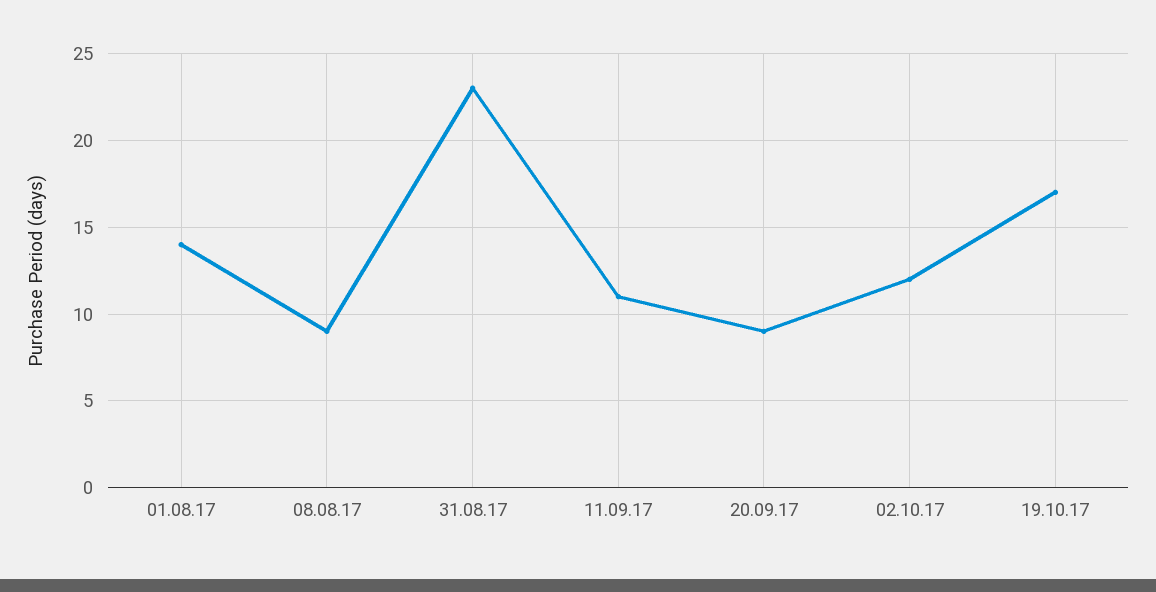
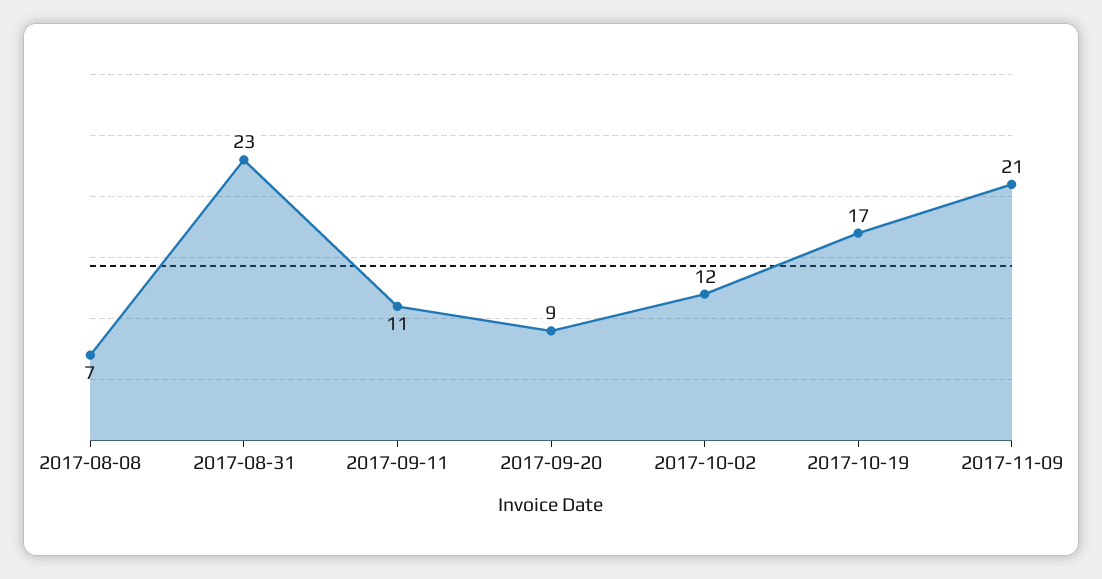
01.08.17: 14 -> none
08.08.17: 9 -> 7
2017-11-09: none -> 21

